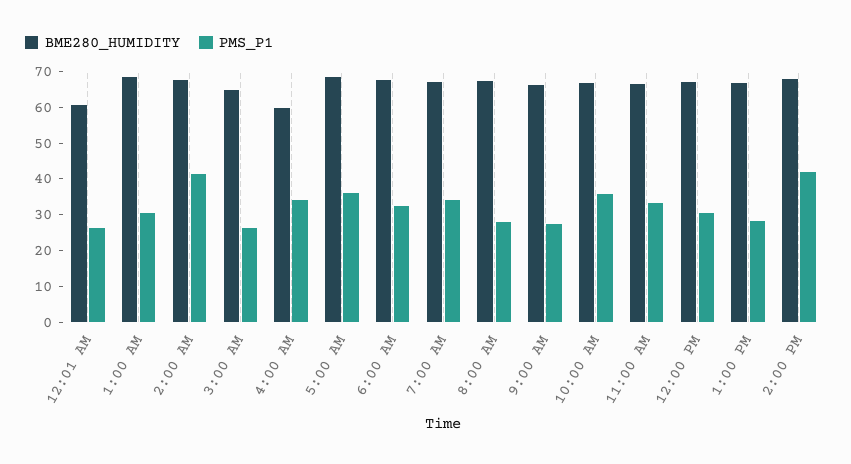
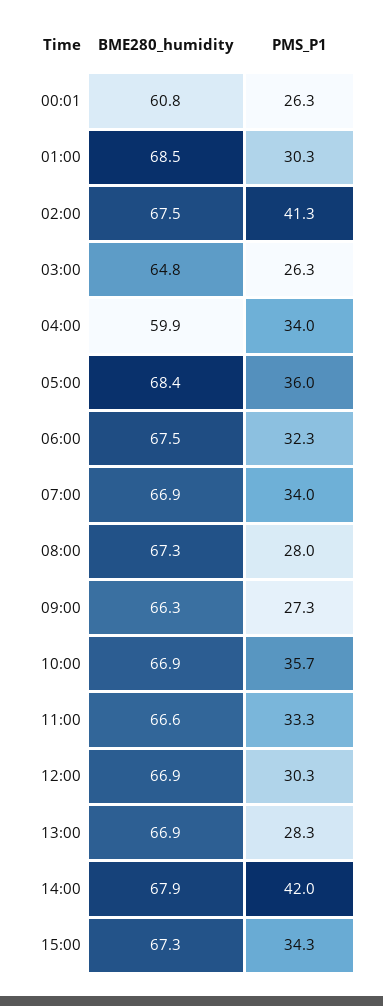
BME280_HUMIDITY, 15:00: none -> 67.3
PMS_P1, 15:00: none -> 34.3

